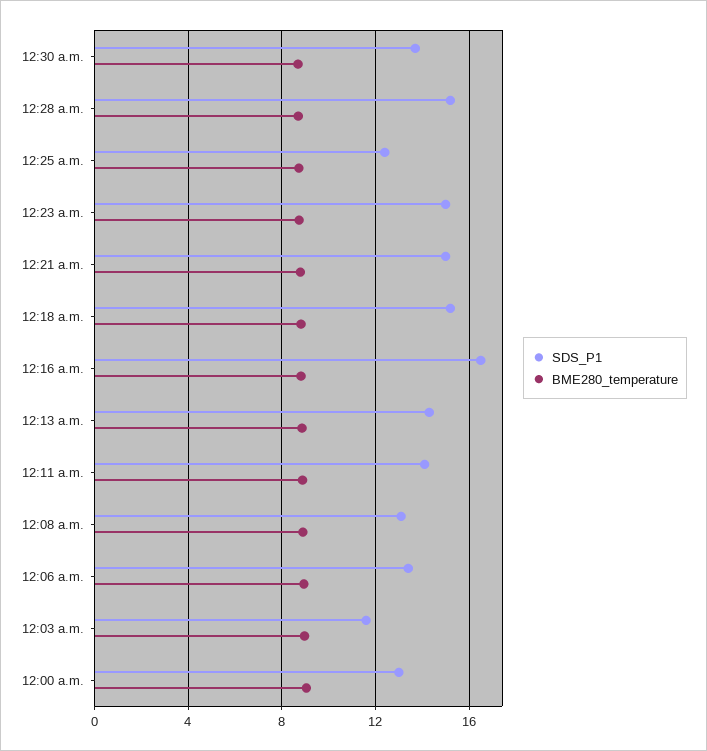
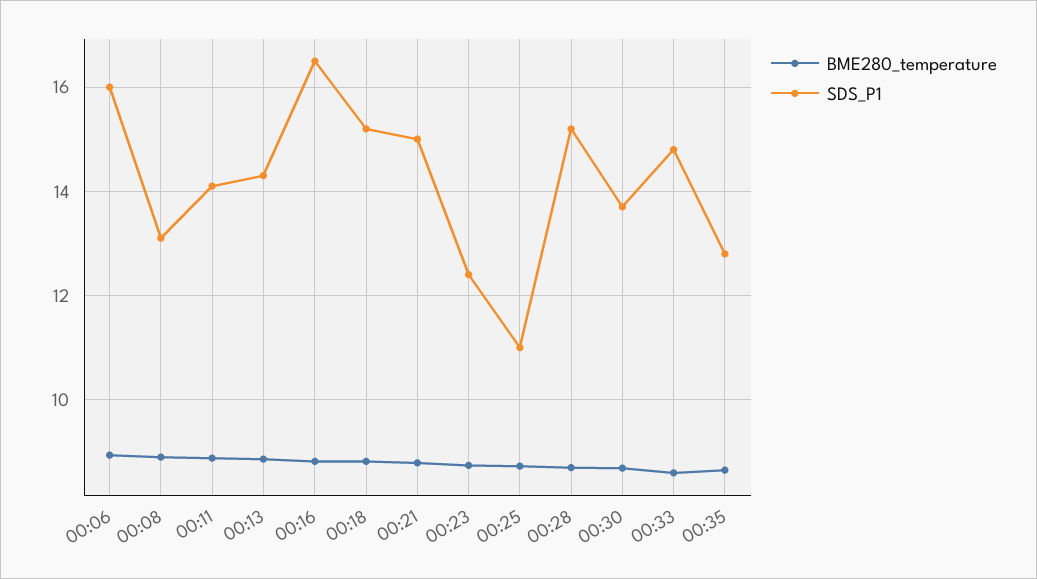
SDS_P1, 12:25 a.m.: 12.5 -> 11
SDS_P1, 12:23 a.m.: 15 -> 12.4
SDS_P1, 12:06 a.m.: 13.5 -> 16
SDS_P1, 12:03 a.m.: 11.5 -> none
BME280_temperature, 12:03 a.m.: 9 -> none
SDS_P1, 12:00 a.m.: 13 -> none
BME280_temperature, 12:00 a.m.: 9 -> none
BME280_temperature, 00:33: none -> 8.6
SDS_P1, 00:33: none -> 14.8
BME280_temperature, 00:35: none -> 8.6
SDS_P1, 00:35: none -> 12.8

